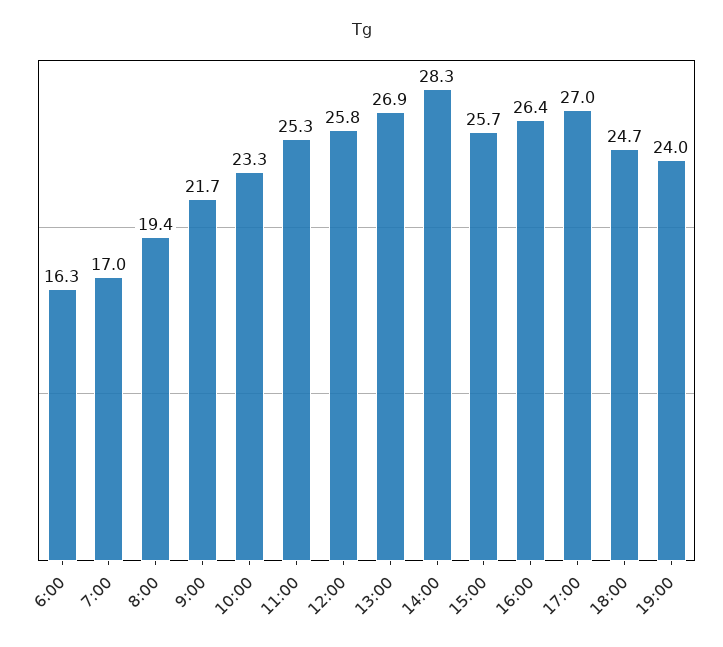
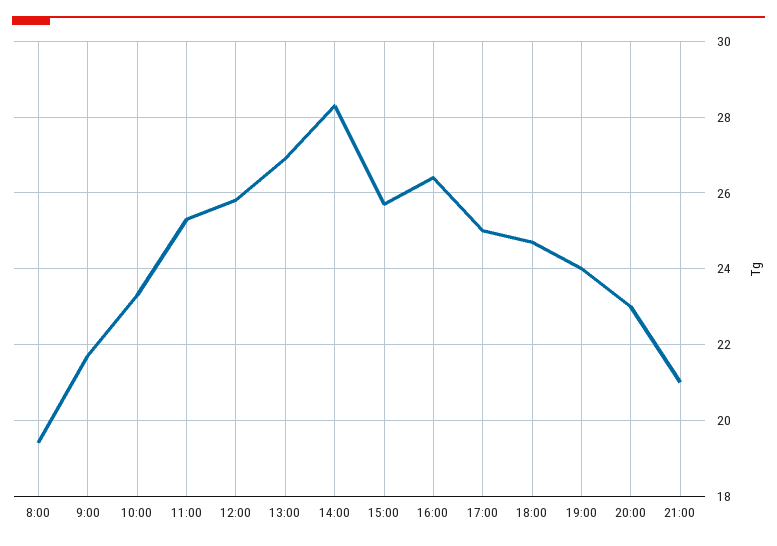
6:00: 16.3 -> none
7:00: 17 -> none
17:00: 27 -> 25
20:00: none -> 23
21:00: none -> 21

